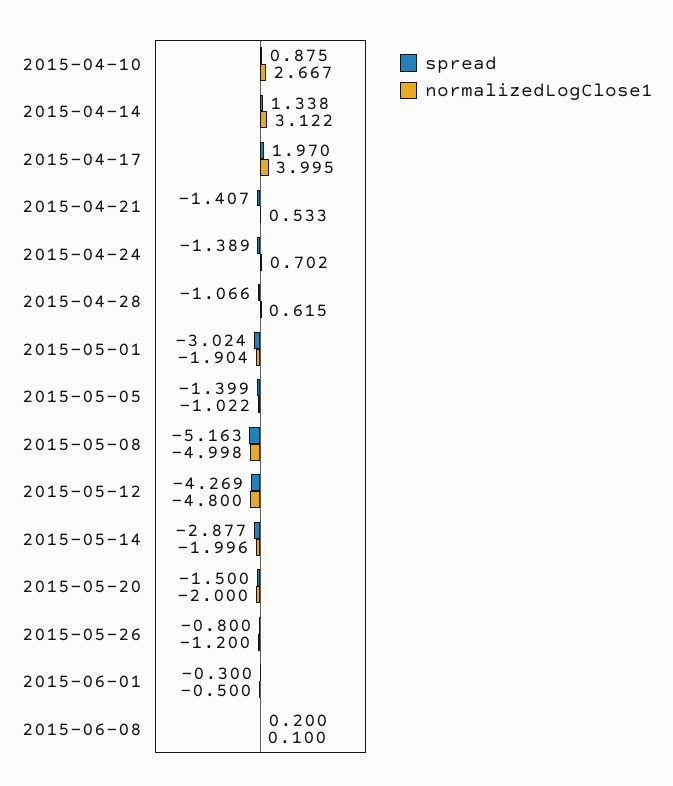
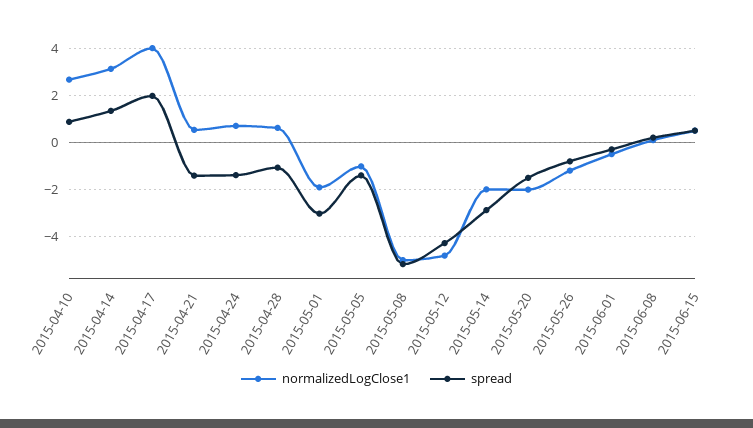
normalizedLogClose1, 2015-06-15: none -> 0.5
spread, 2015-06-15: none -> 0.5

